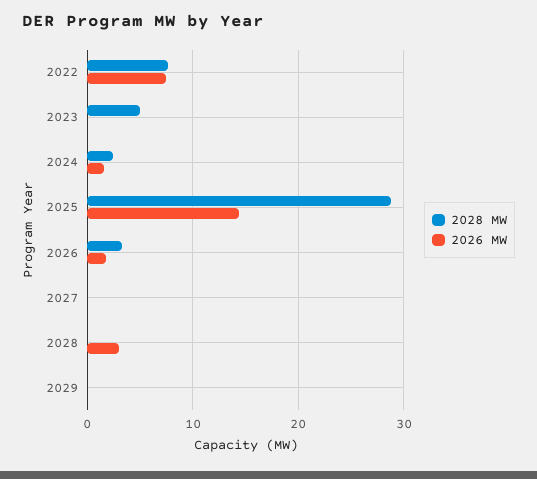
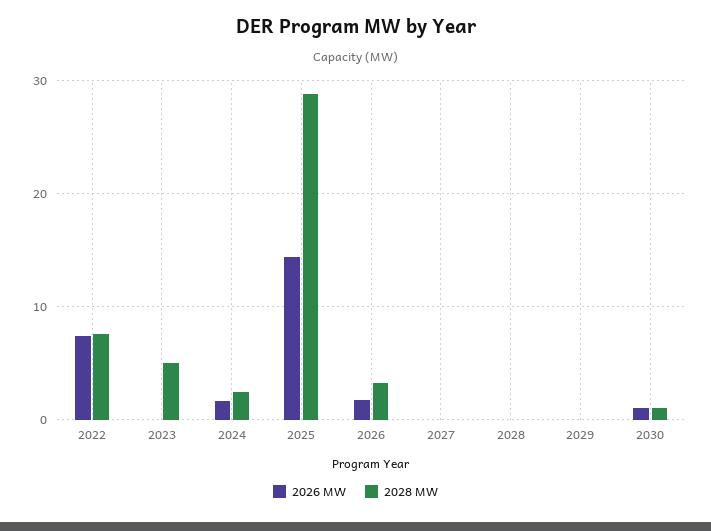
2026 MW, 2028: 3 -> 0
2026 MW, 2030: none -> 1
2028 MW, 2030: none -> 1

